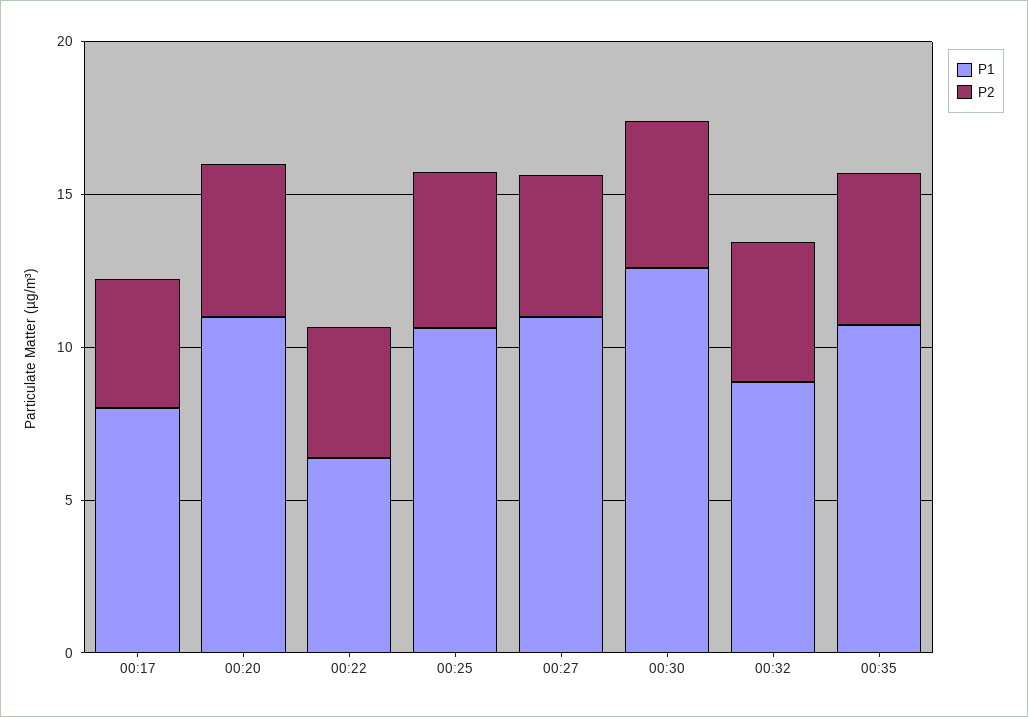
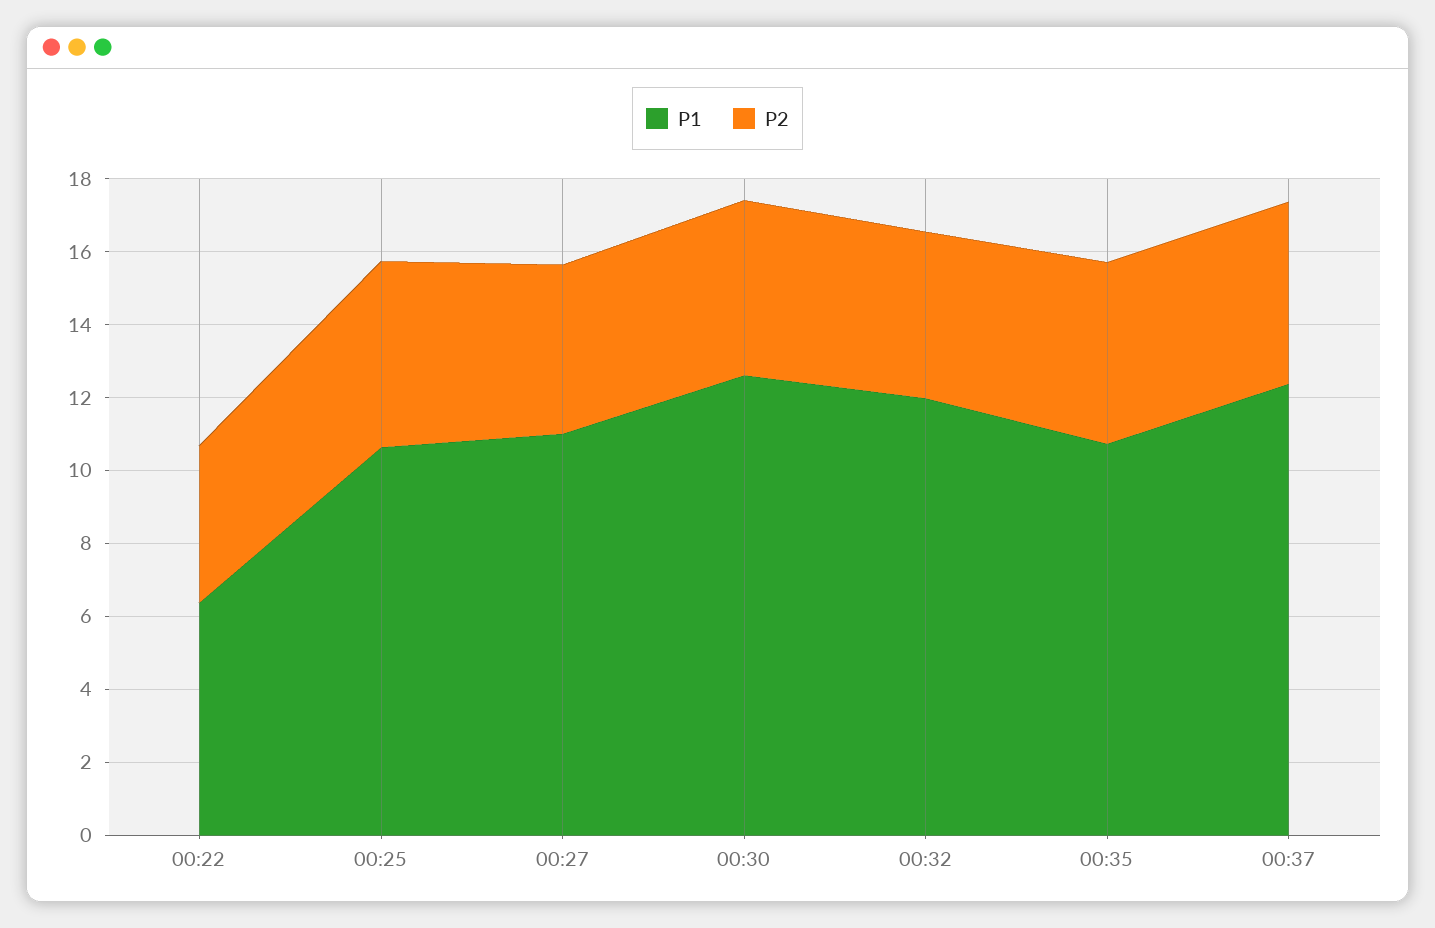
P1, 00:17: 8 -> none
P2, 00:17: 4 -> none
P1, 00:20: 11 -> none
P2, 00:20: 5 -> none
P1, 00:32: 9 -> 12
P1, 00:37: none -> 12.5
P2, 00:37: none -> 5

